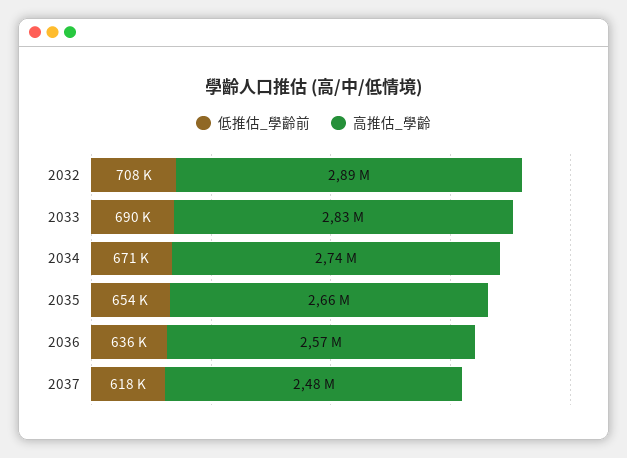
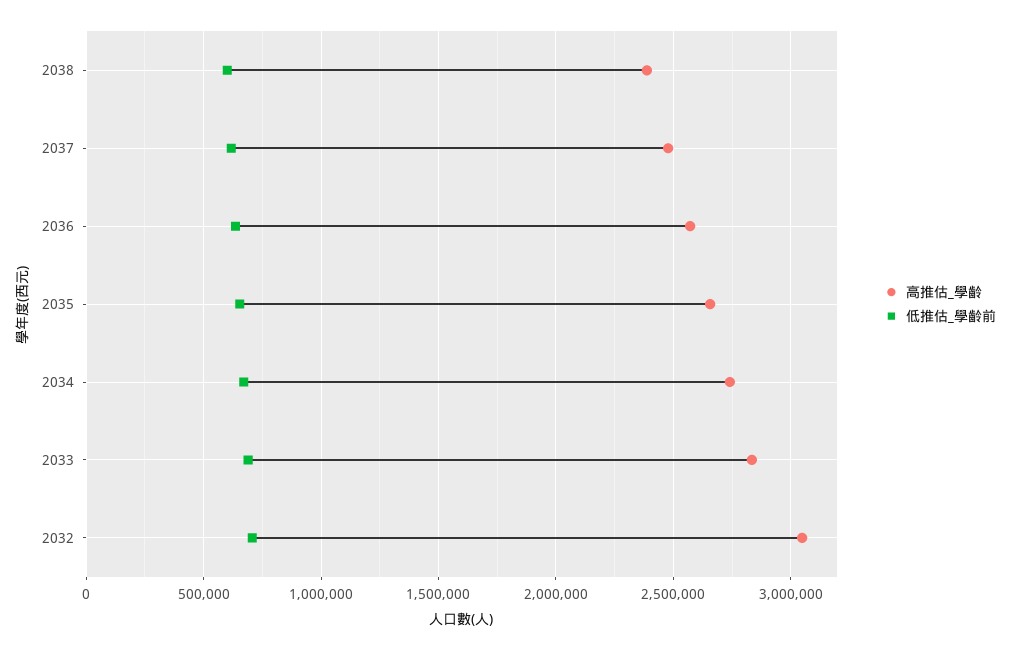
高推估_學齡, 2032: 2890000 -> 3050000
高推估_學齡, 2038: none -> 2400000
低推估_學齡前, 2038: none -> 600000

